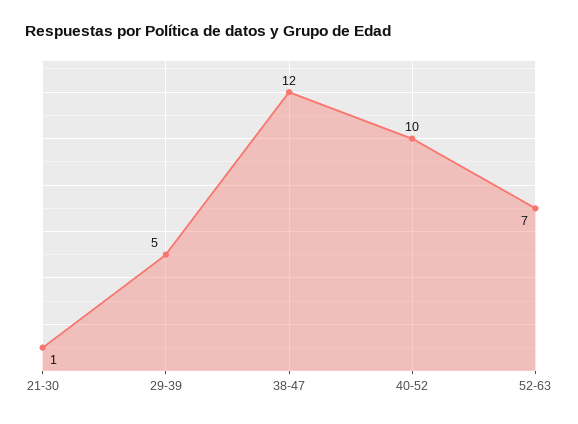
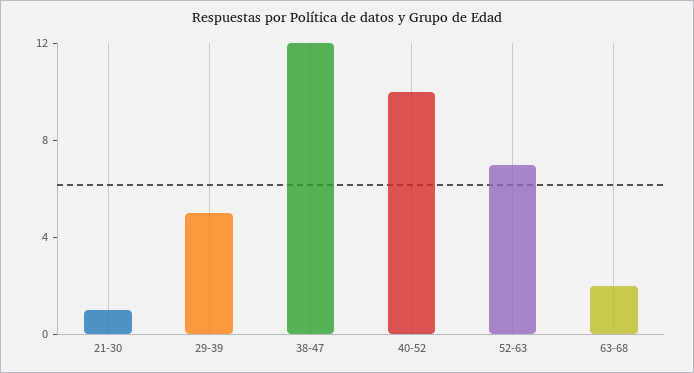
63-68: none -> 2

